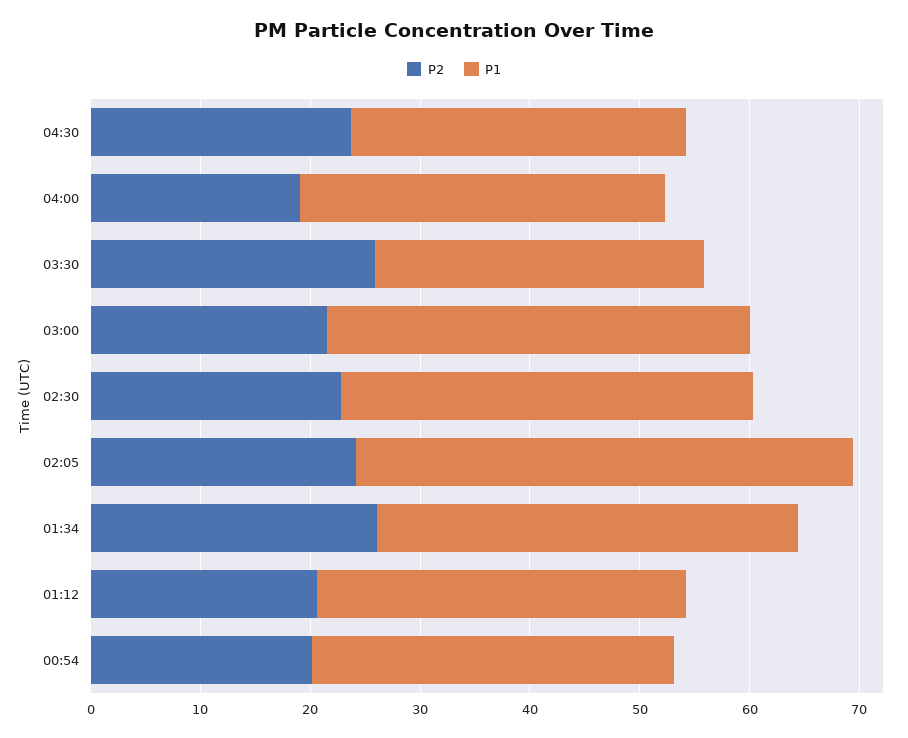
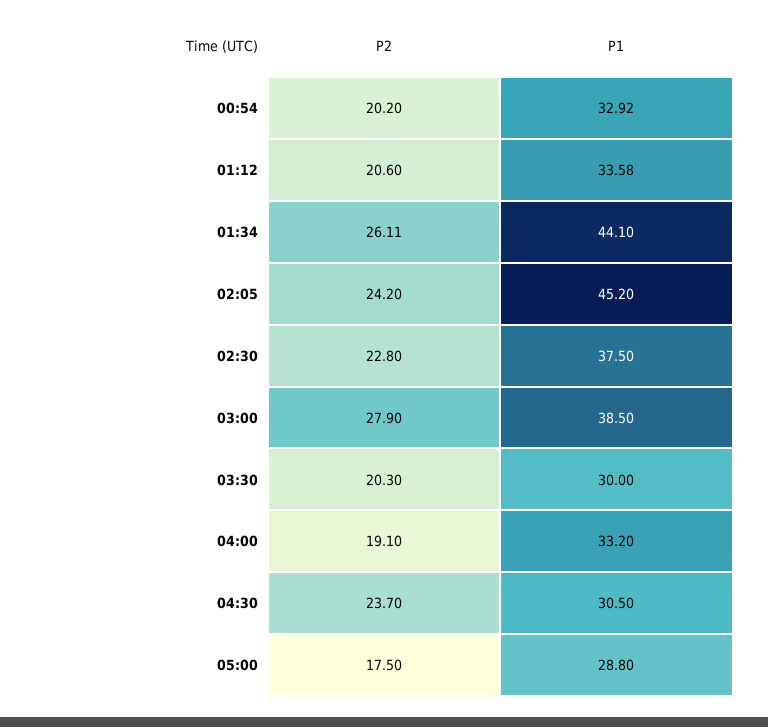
P2, 03:30: 26 -> 20.3
P2, 03:00: 22 -> 27.9
P1, 01:34: 38 -> 44.1
P2, 05:00: none -> 17.5
P1, 05:00: none -> 28.8

